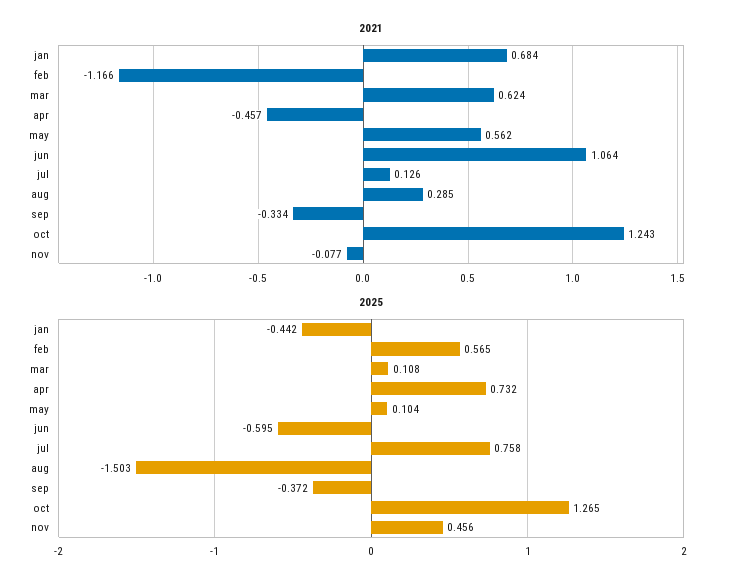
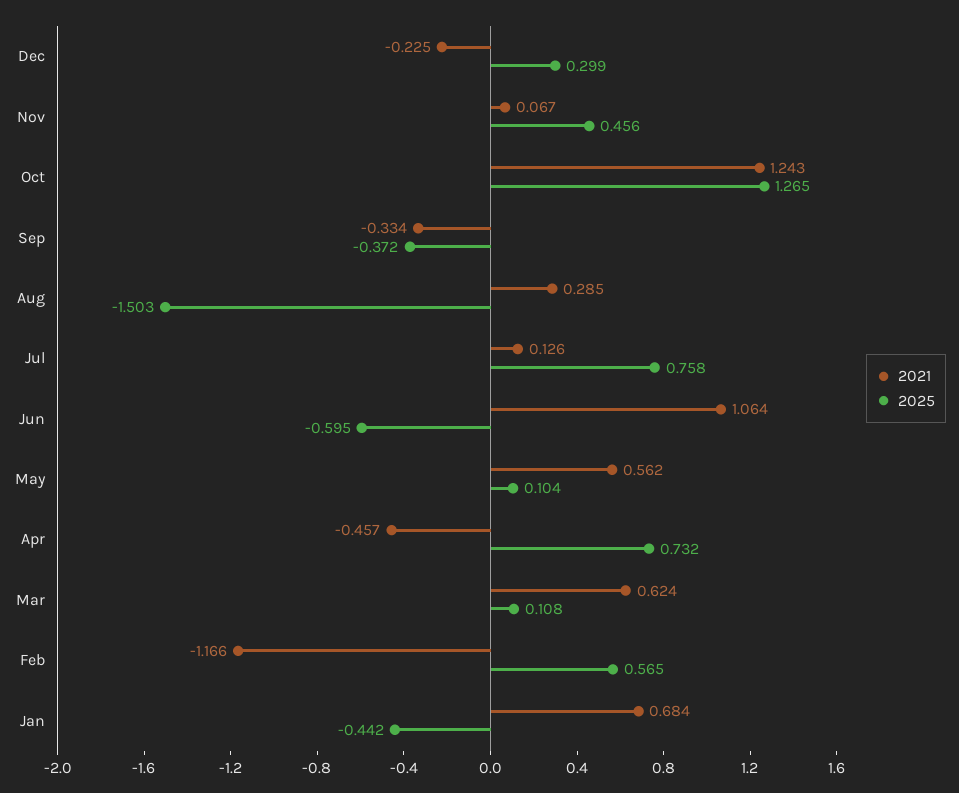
2021, nov: -0.077 -> 0.067
2021, Dec: none -> -0.225
2025, Dec: none -> 0.299

